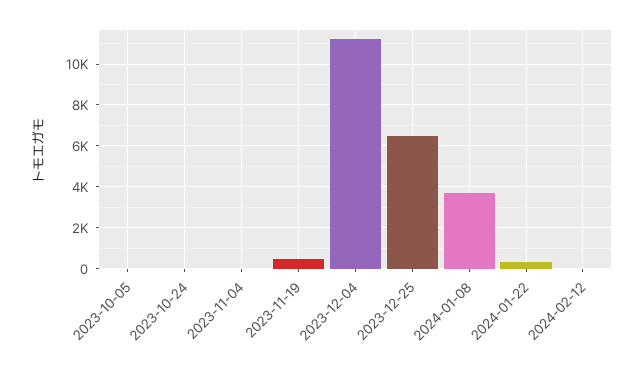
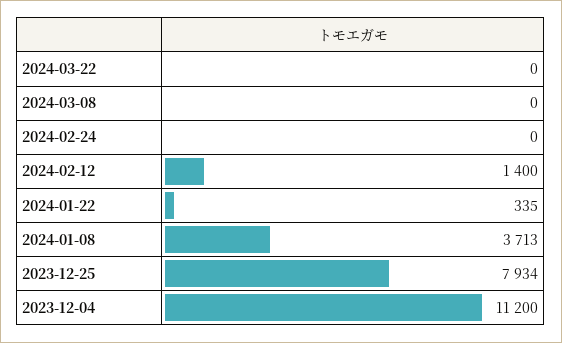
2023-10-05: 0 -> none
2023-10-24: 0 -> none
2023-11-04: 0 -> none
2023-11-19: 500 -> none
2023-12-25: 6500 -> 7934
2024-02-12: 0 -> 1400
2024-03-22: none -> 0
2024-03-08: none -> 0
2024-02-24: none -> 0

